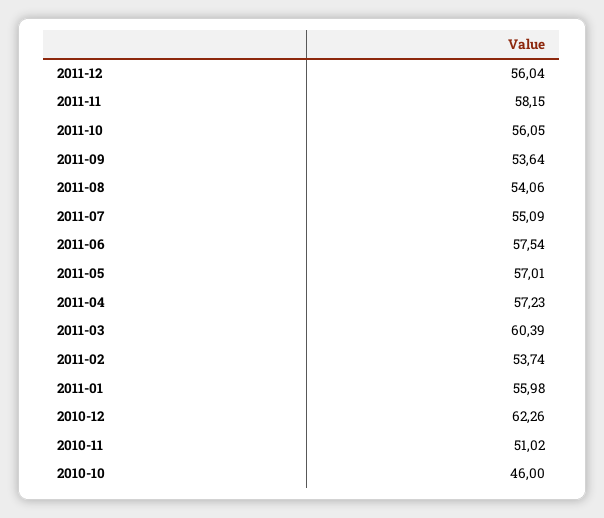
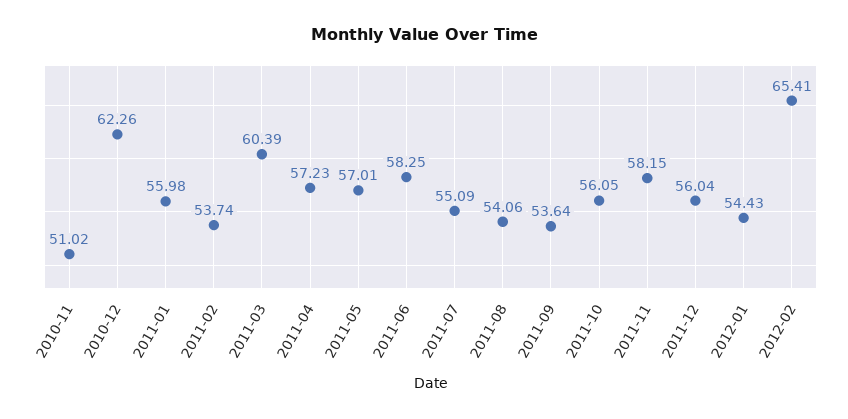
2011-06: 57.54 -> 58.25
2010-10: 46 -> none
2012-01: none -> 54.43
2012-02: none -> 65.41

